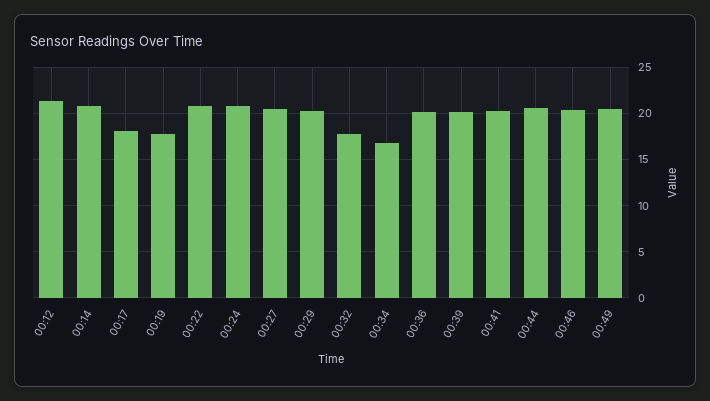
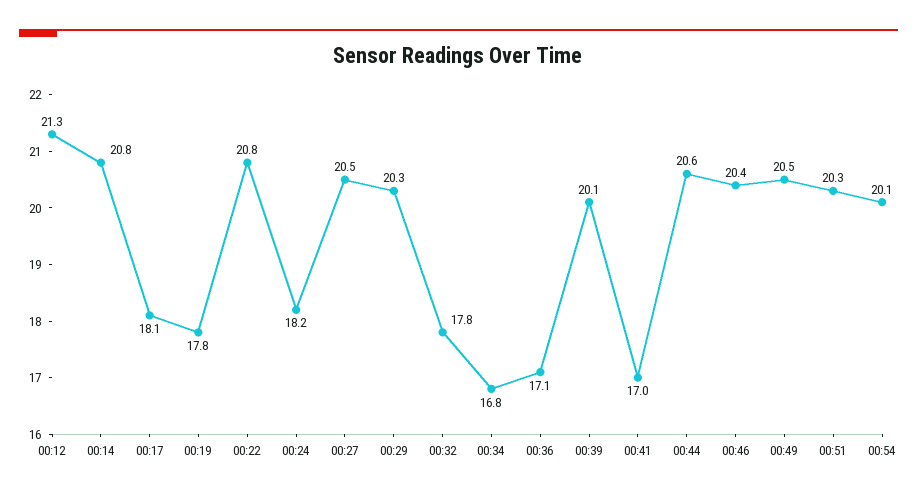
00:24: 21 -> 18.2
00:36: 20 -> 17.1
00:41: 20 -> 17
00:51: none -> 20.3
00:54: none -> 20.1

